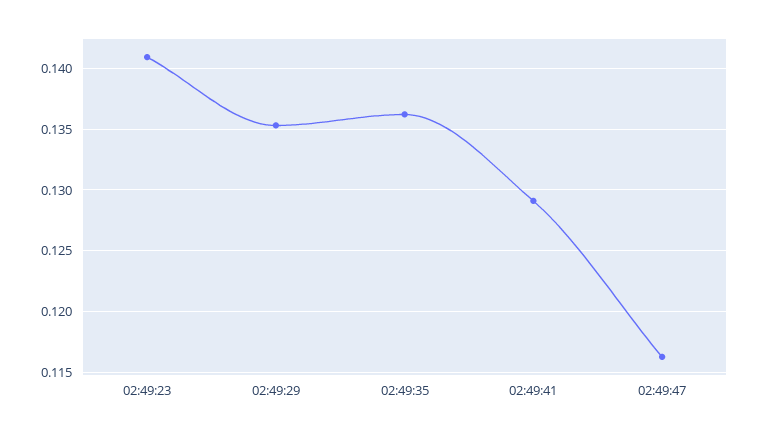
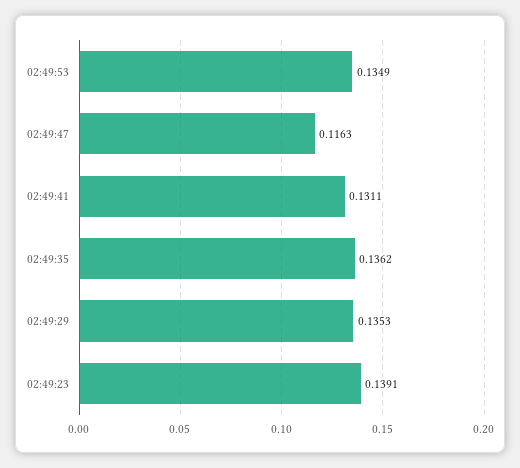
02:49:23: 0.141 -> 0.1391
02:49:41: 0.129 -> 0.1311
02:49:53: none -> 0.1349

